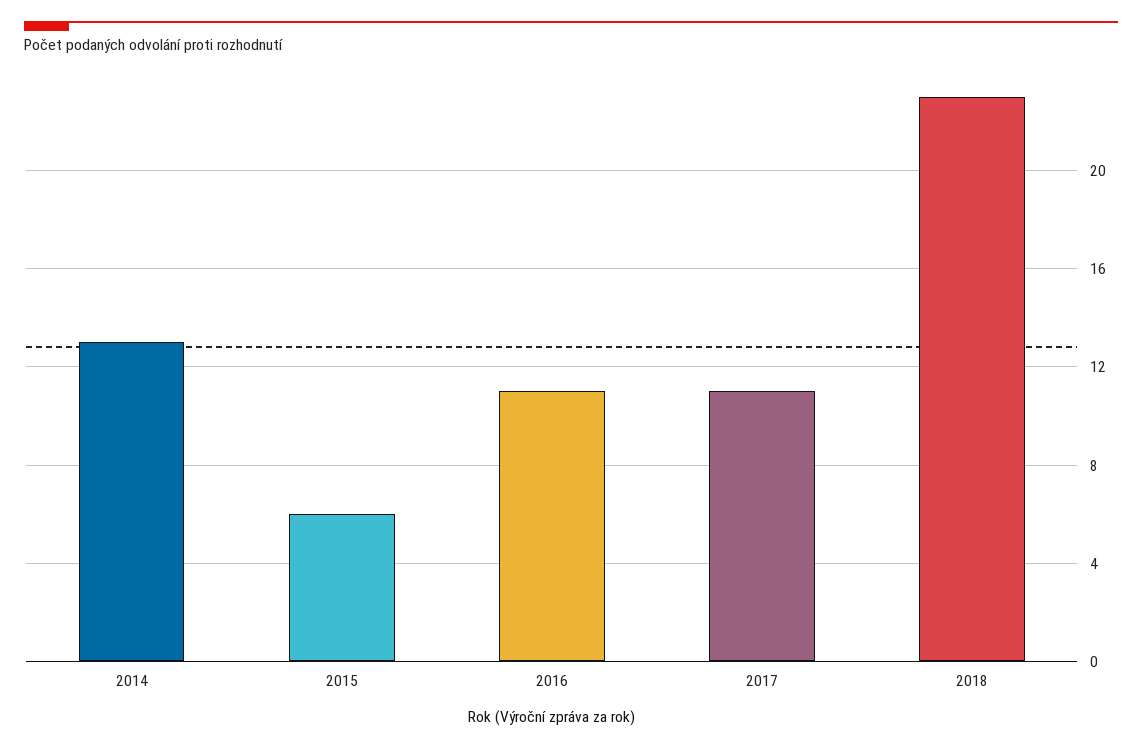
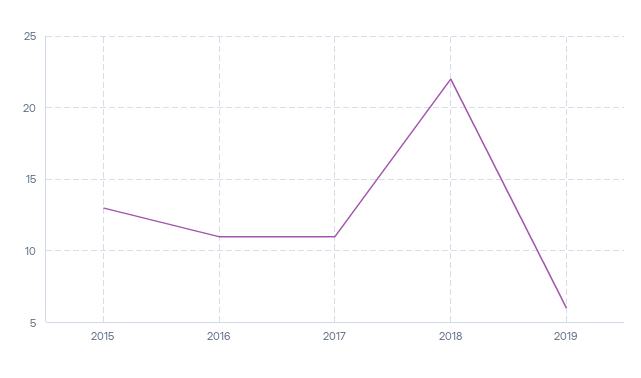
2014: 13 -> none
2015: 6 -> 13
2018: 23 -> 22
2019: none -> 6

